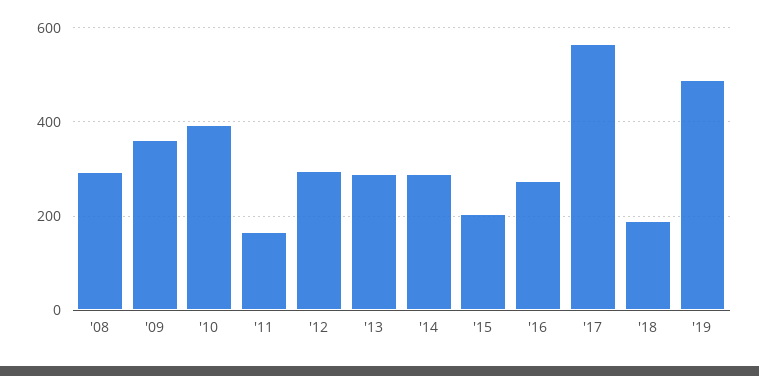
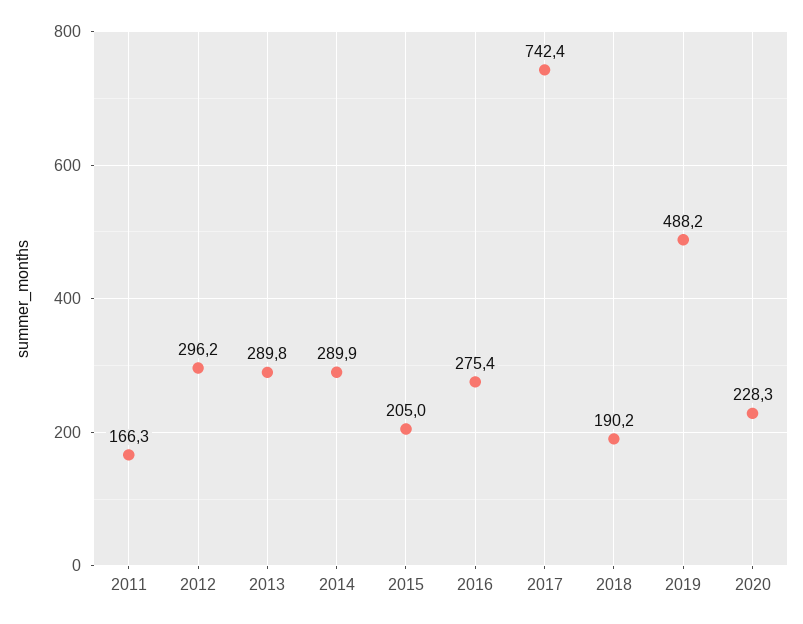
'08: 300 -> none
'09: 360 -> none
'10: 400 -> none
'17: 560 -> 742.4
2020: none -> 228.3

